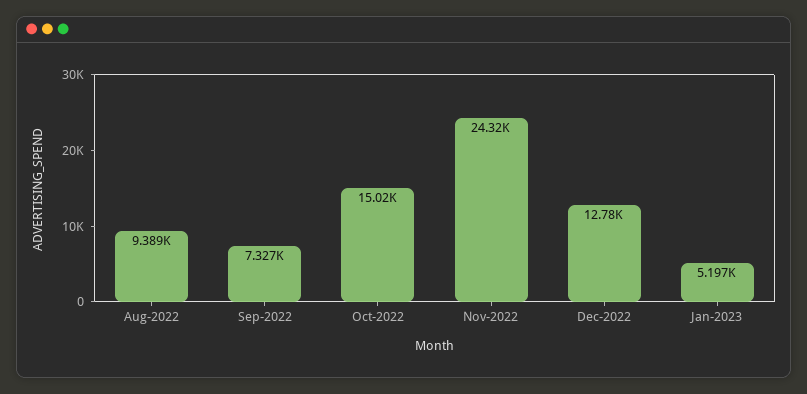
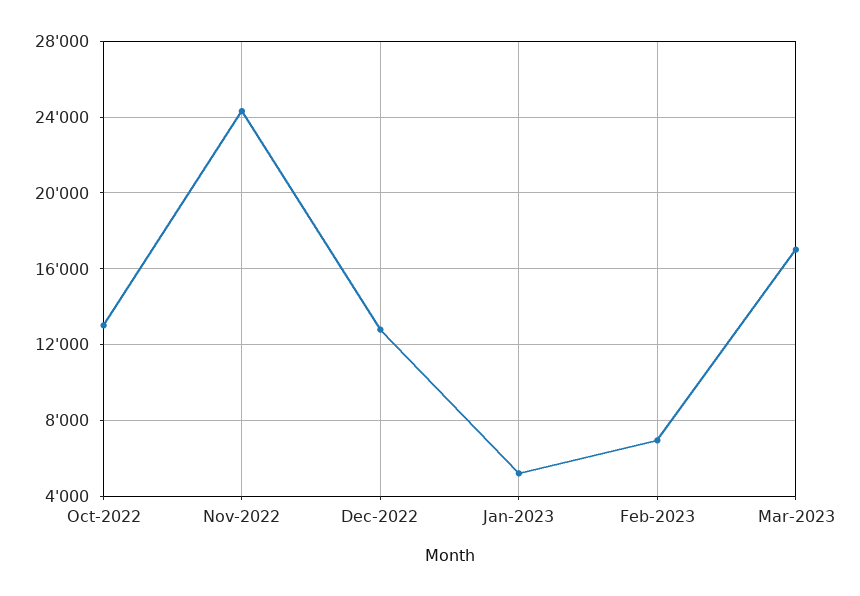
Aug-2022: 9389 -> none
Sep-2022: 7327 -> none
Oct-2022: 15020 -> 13000
Feb-2023: none -> 7000
Mar-2023: none -> 17000

